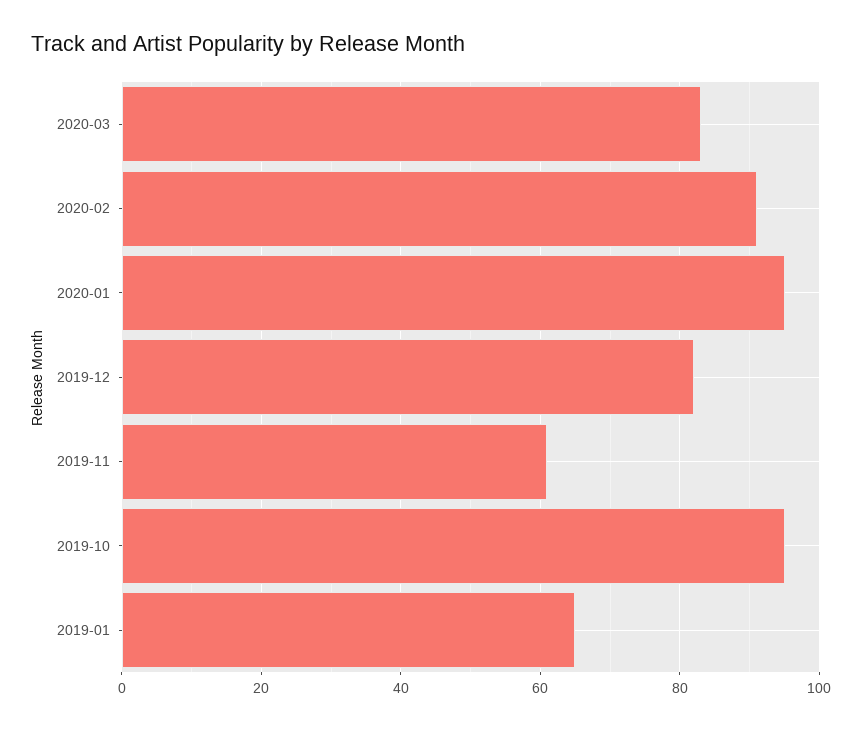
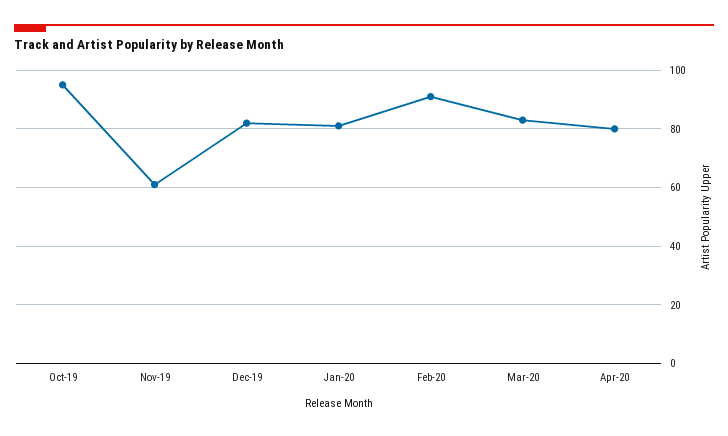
2020-01: 95 -> 80
2019-01: 65 -> none
Apr-20: none -> 80

